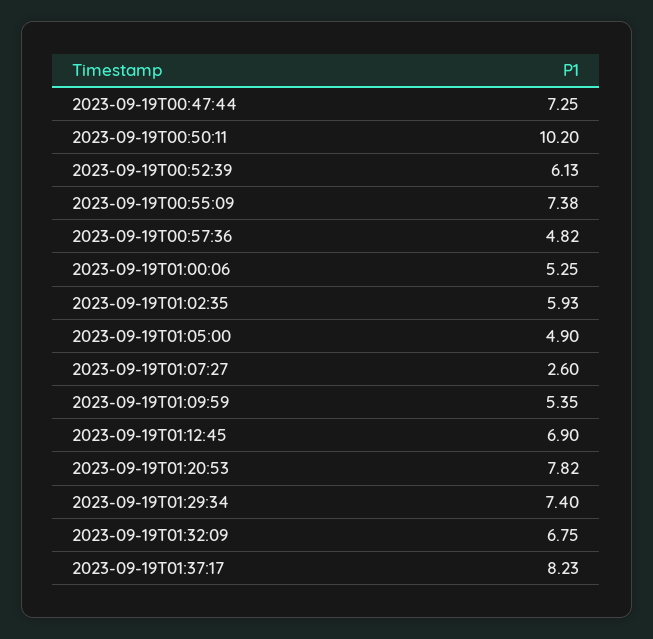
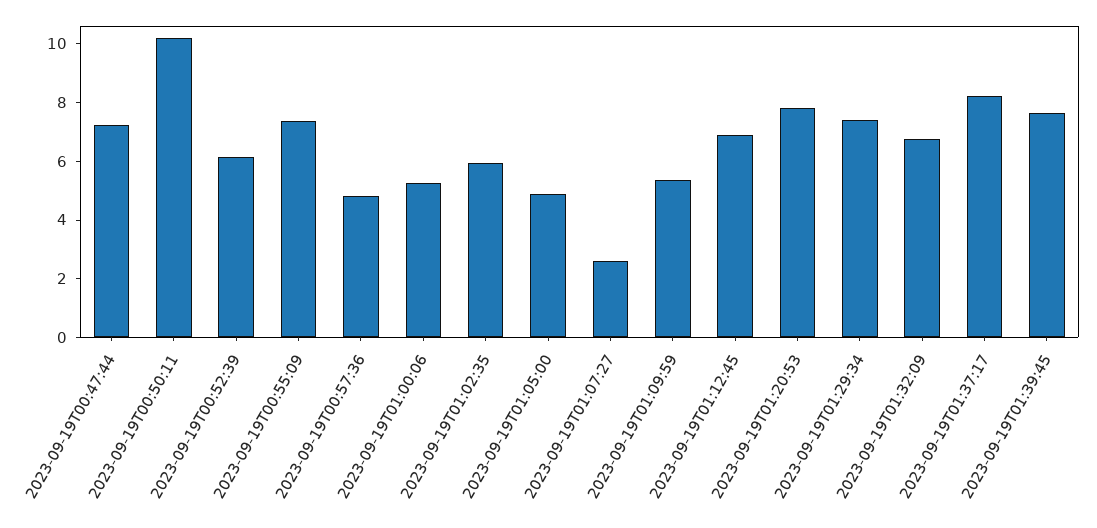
2023-09-19T01:39:45: none -> 7.5

